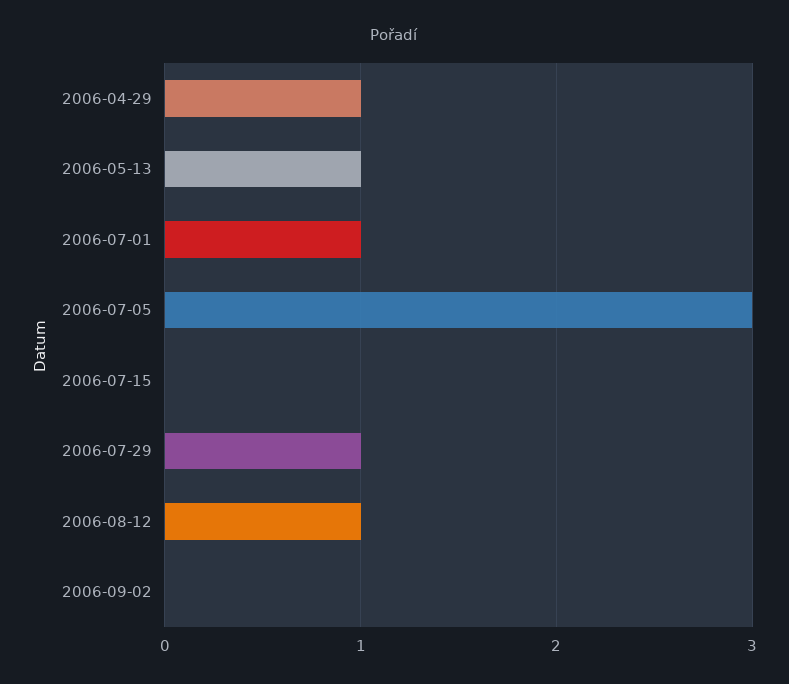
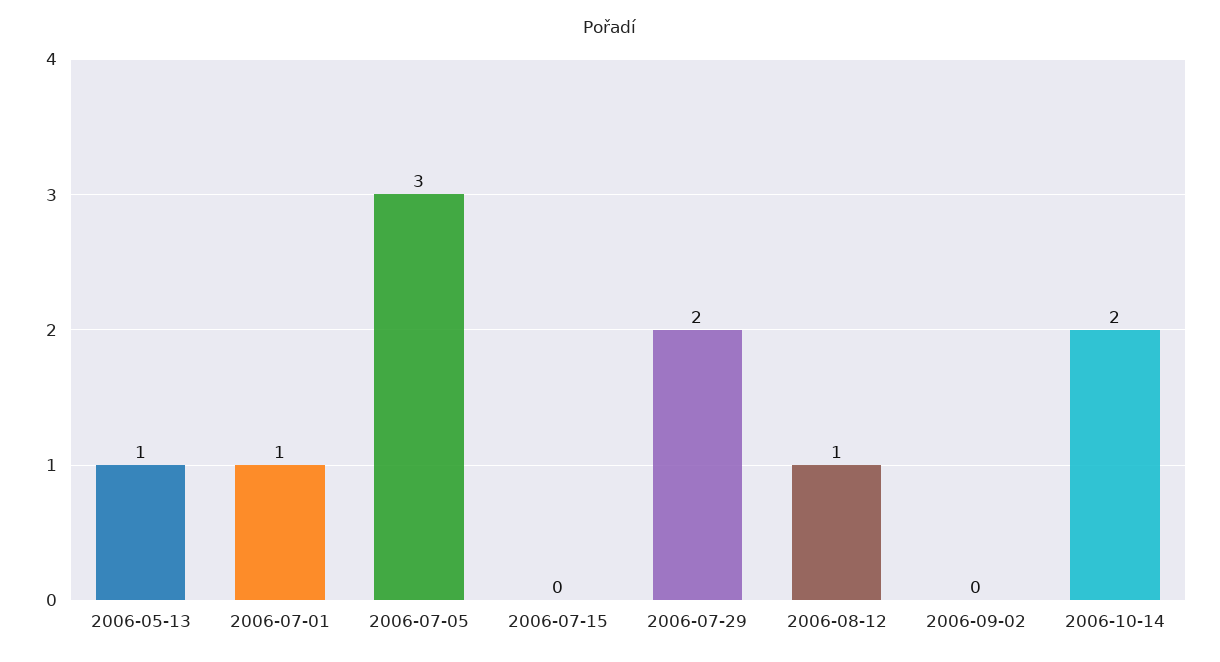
2006-04-29: 1 -> none
2006-07-29: 1 -> 2
2006-10-14: none -> 2

